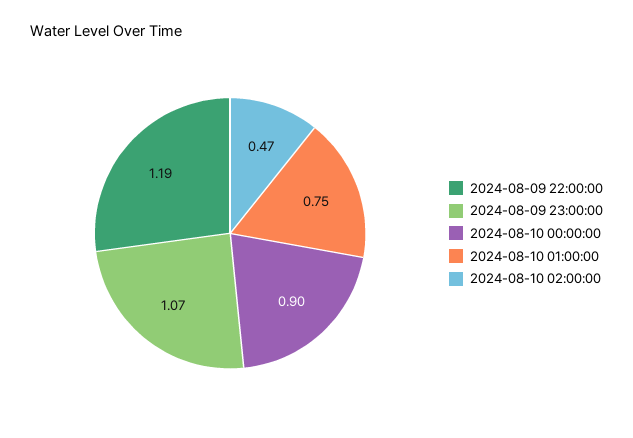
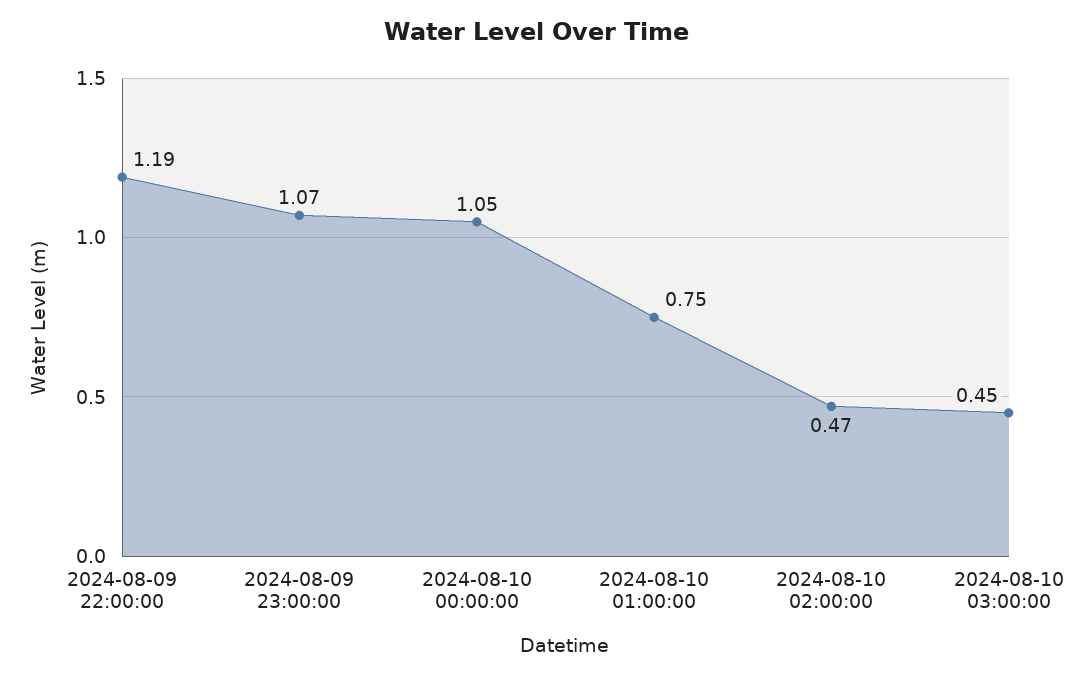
2024-08-10 00:00:00: 0.9 -> 1.05
2024-08-10 03:00:00: none -> 0.45

